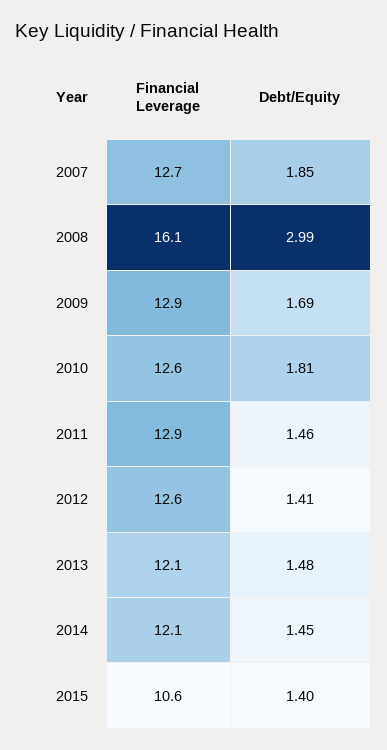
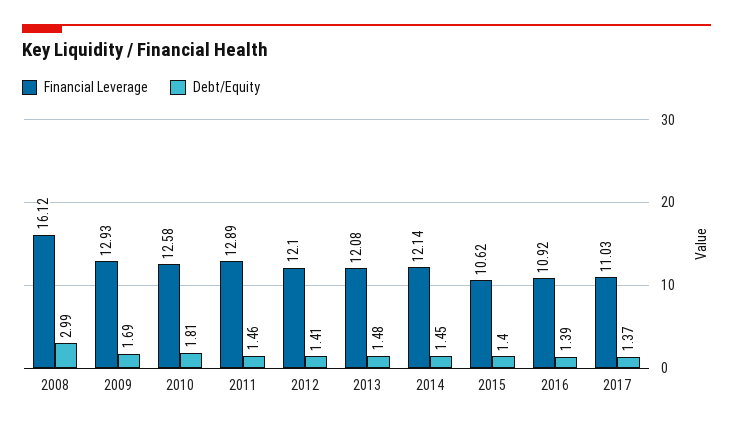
Financial Leverage, 2007: 12.7 -> none
Debt/Equity, 2007: 1.85 -> none
Financial Leverage, 2012: 12.6 -> 12.1
Financial Leverage, 2016: none -> 10.92
Debt/Equity, 2016: none -> 1.39
Financial Leverage, 2017: none -> 11.03
Debt/Equity, 2017: none -> 1.37

